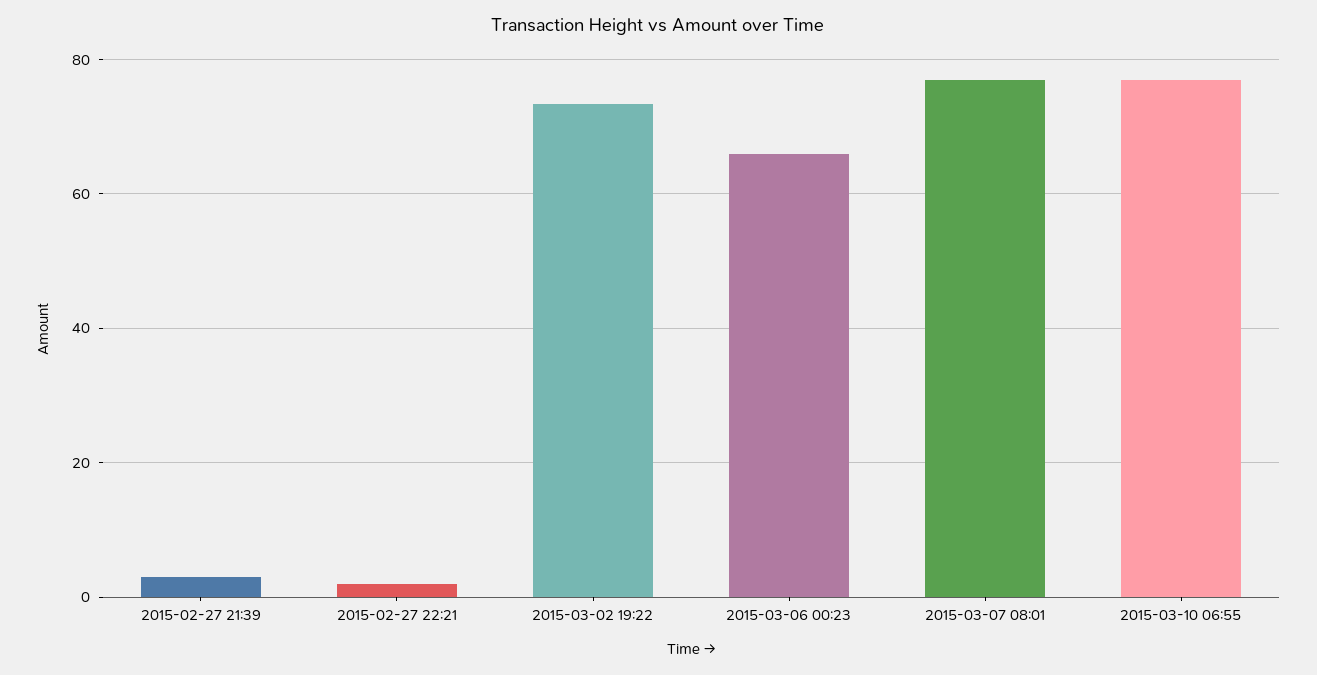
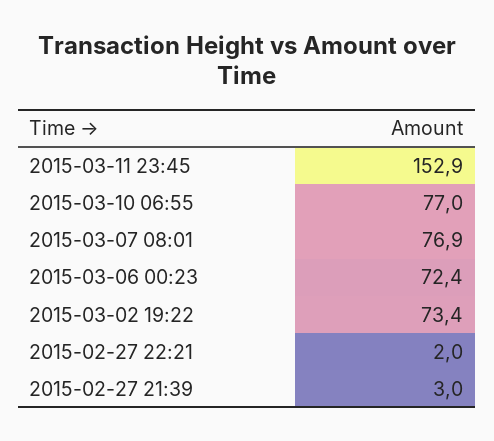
2015-03-06 00:23: 66 -> 72.4
2015-03-11 23:45: none -> 152.9

